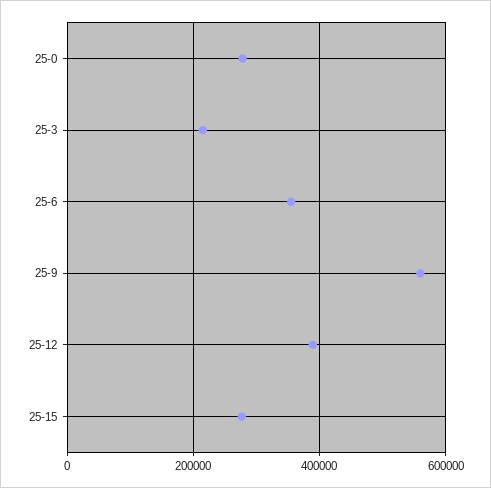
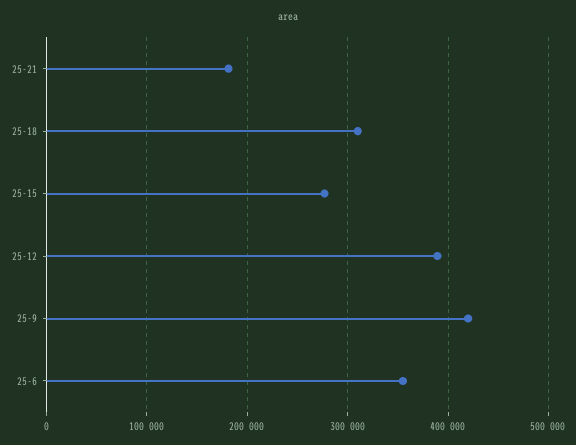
25-0: 280000 -> none
25-3: 220000 -> none
25-9: 560000 -> 420000
25-21: none -> 180000
25-18: none -> 310000

